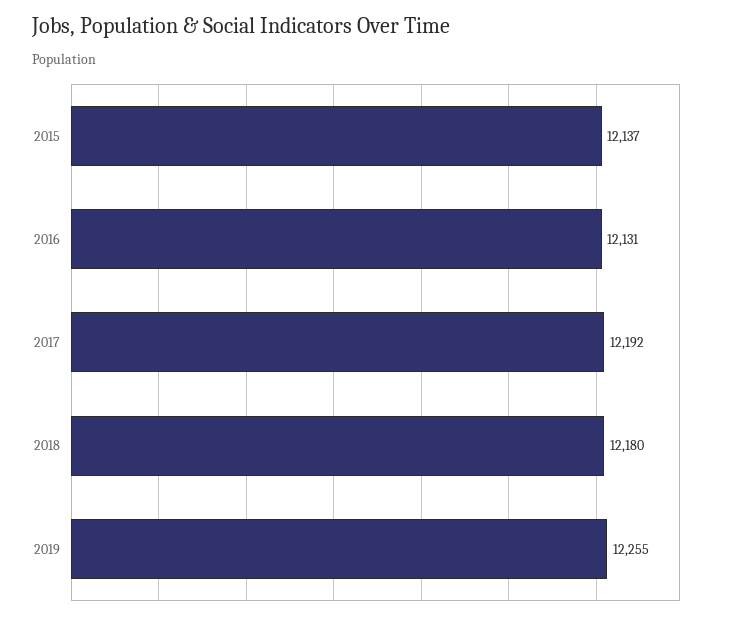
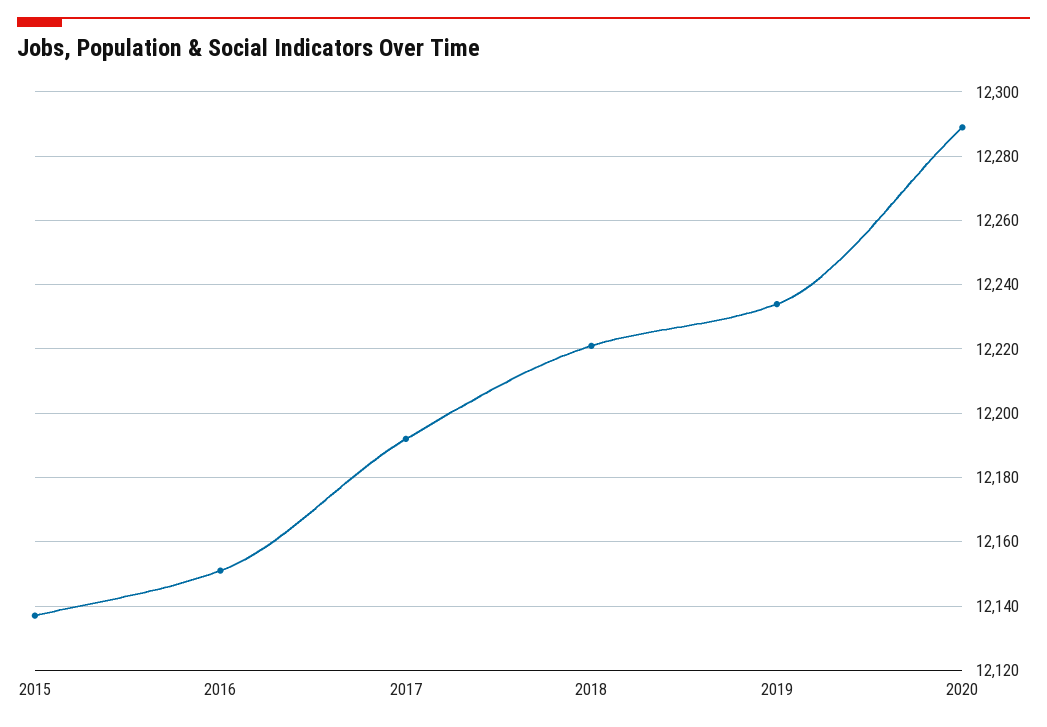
2016: 12131 -> 12150
2018: 12180 -> 12220
2019: 12255 -> 12235
2020: none -> 12290

